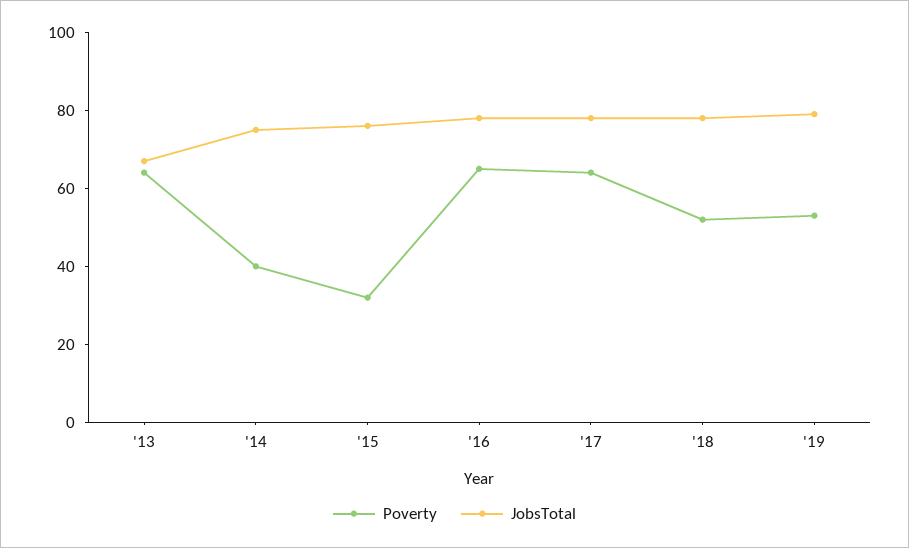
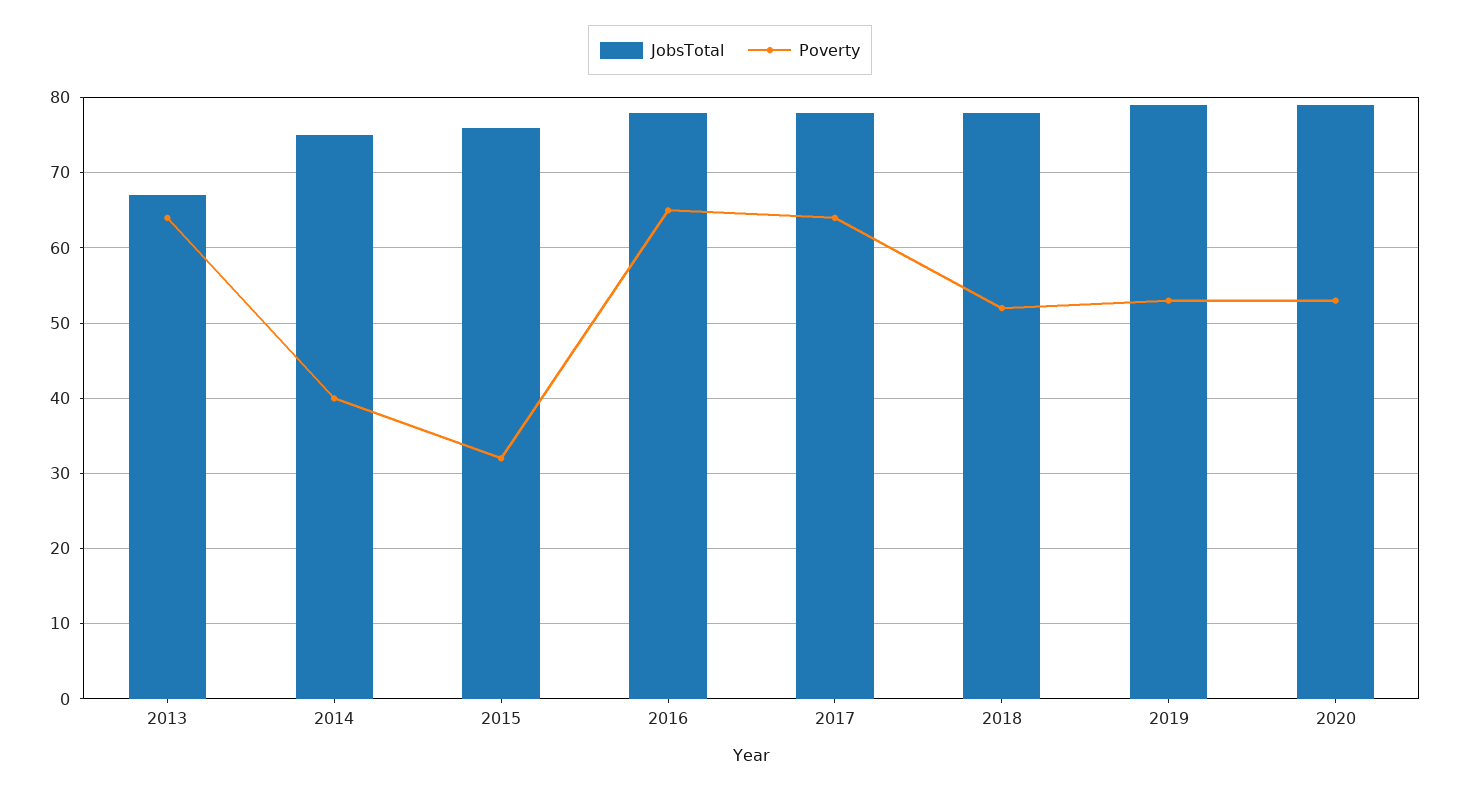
JobsTotal, 2020: none -> 79
Poverty, 2020: none -> 53

